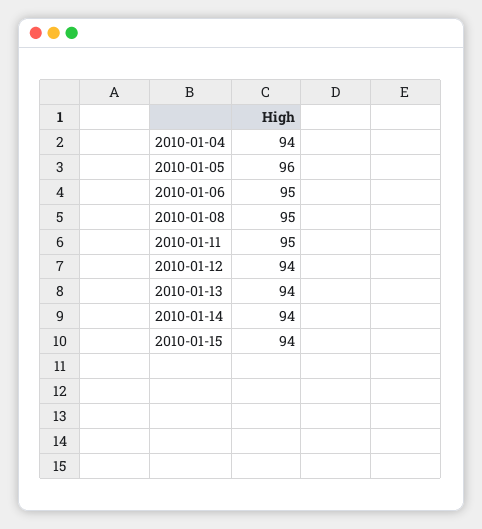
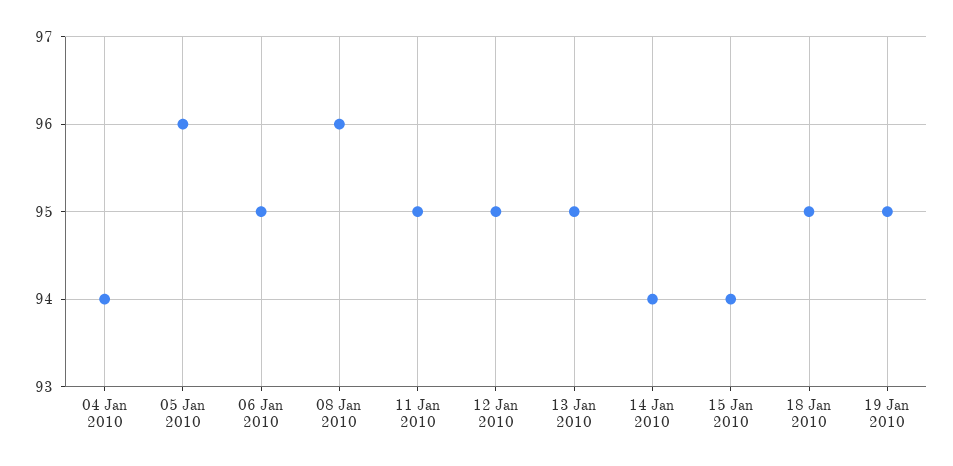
2010-01-08: 95 -> 96
2010-01-12: 94 -> 95
2010-01-13: 94 -> 95
18 Jan 2010: none -> 95
19 Jan 2010: none -> 95

